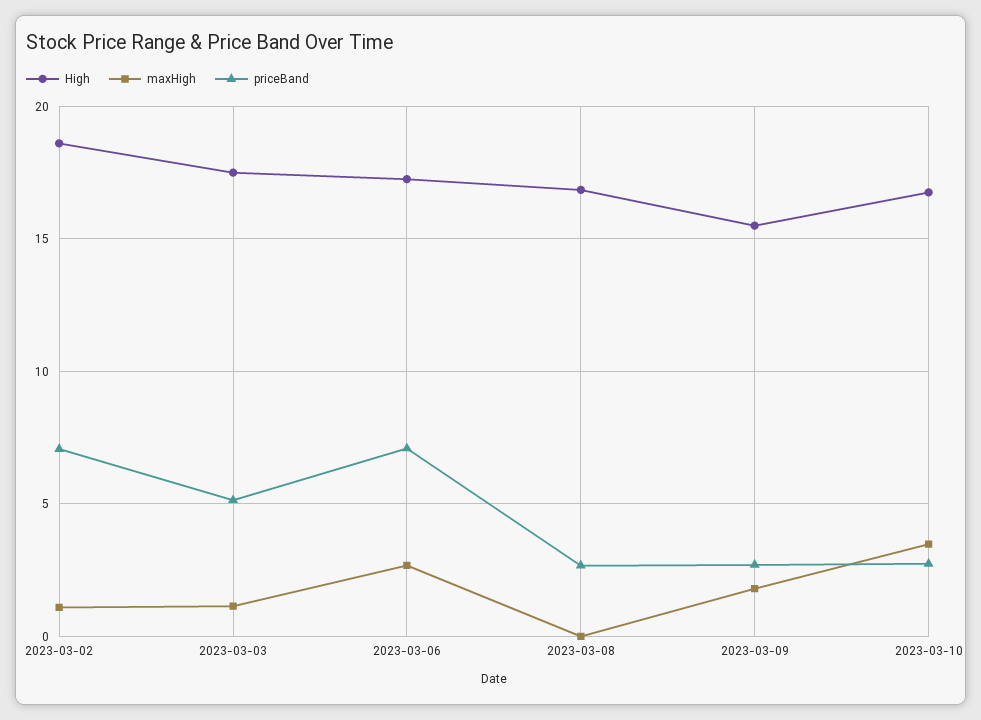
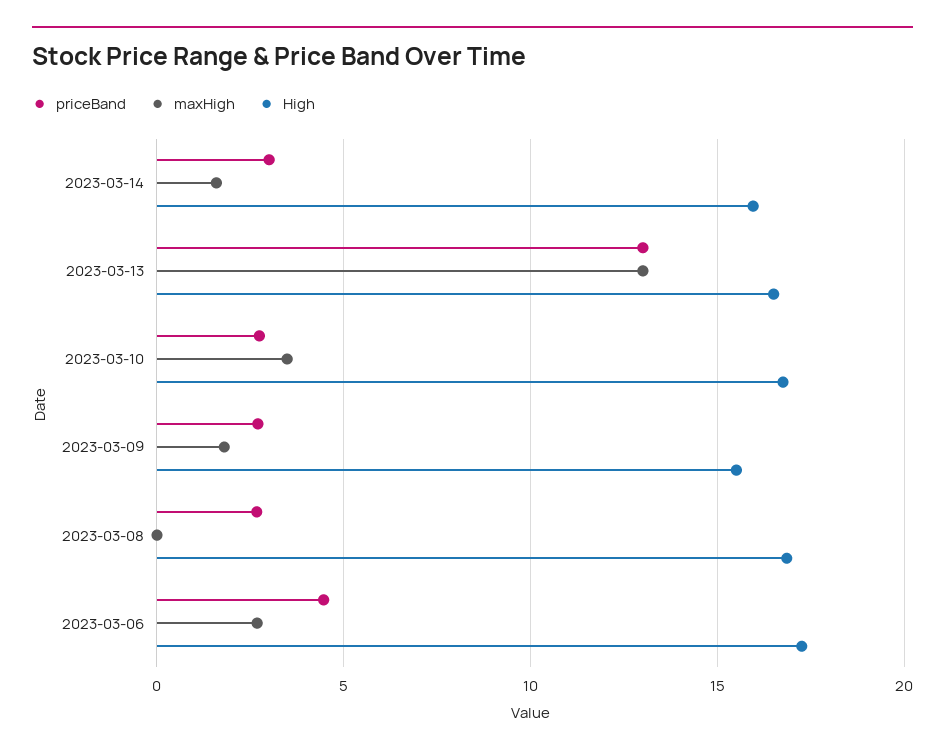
High, 2023-03-02: 18.5 -> none
maxHigh, 2023-03-02: 1 -> none
priceBand, 2023-03-02: 7 -> none
High, 2023-03-03: 17.5 -> none
maxHigh, 2023-03-03: 1 -> none
priceBand, 2023-03-03: 5 -> none
priceBand, 2023-03-06: 7 -> 4.5
priceBand, 2023-03-14: none -> 3
maxHigh, 2023-03-14: none -> 1.5
High, 2023-03-14: none -> 16
priceBand, 2023-03-13: none -> 13
maxHigh, 2023-03-13: none -> 13
High, 2023-03-13: none -> 16.5

